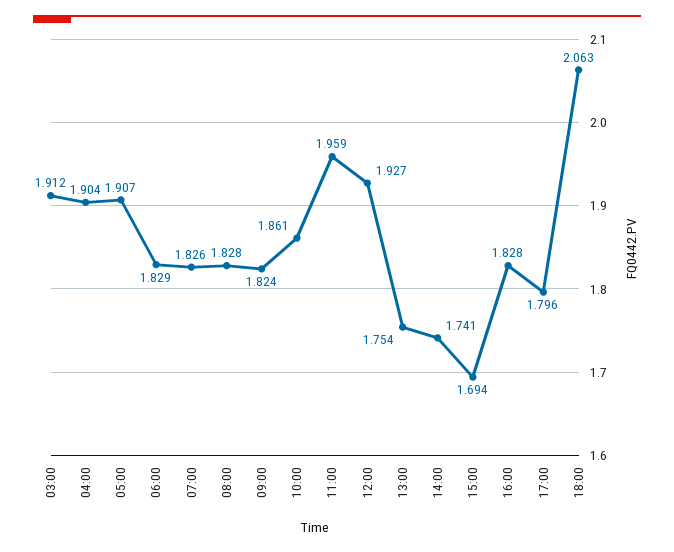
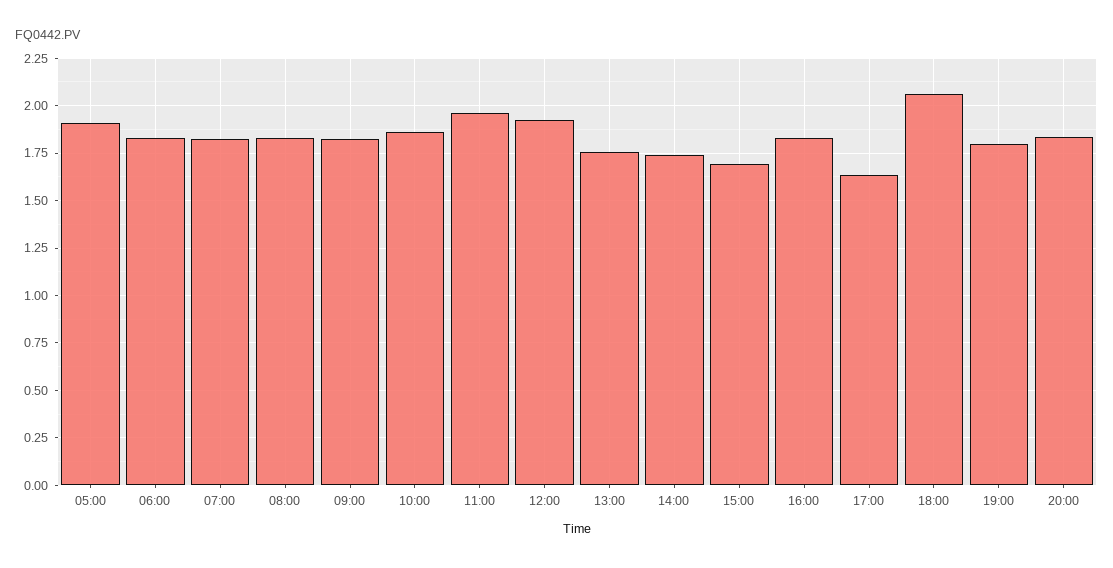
03:00: 1.912 -> none
04:00: 1.904 -> none
17:00: 1.796 -> 1.65
19:00: none -> 1.8
20:00: none -> 1.85

